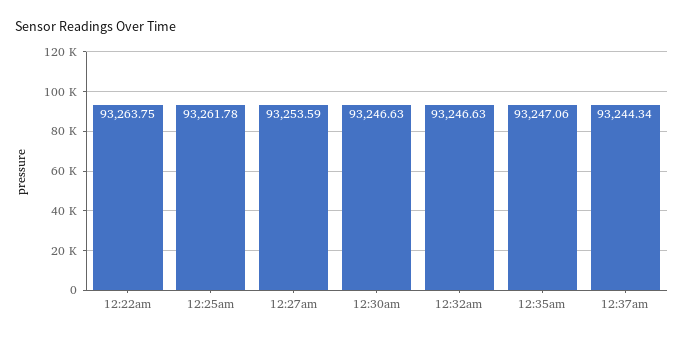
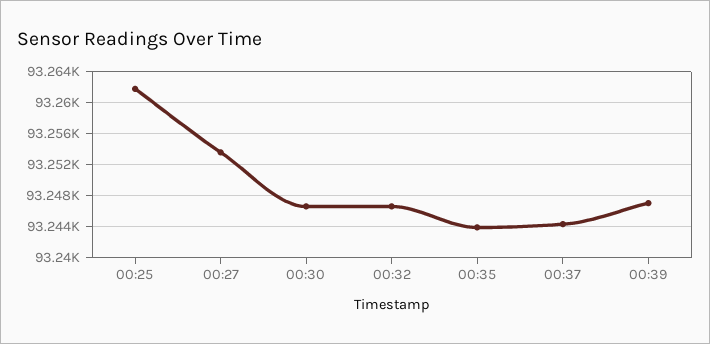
12:22am: 93263.75 -> none
12:35am: 93247.06 -> 93244
00:39: none -> 93247

